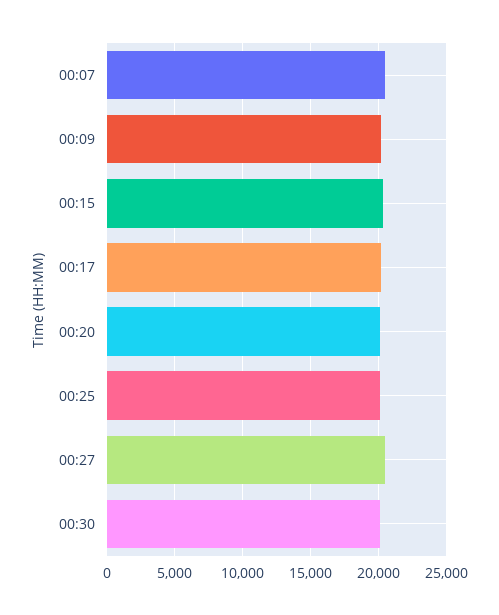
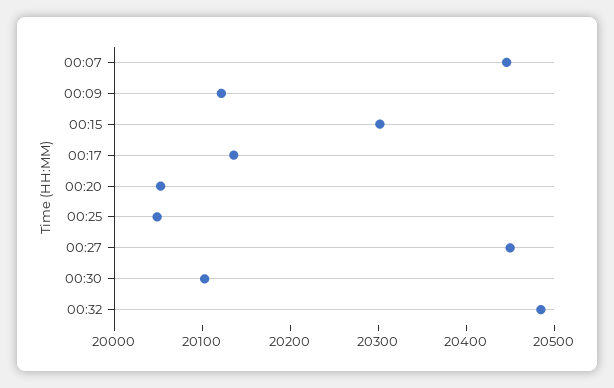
00:32: none -> 20480

